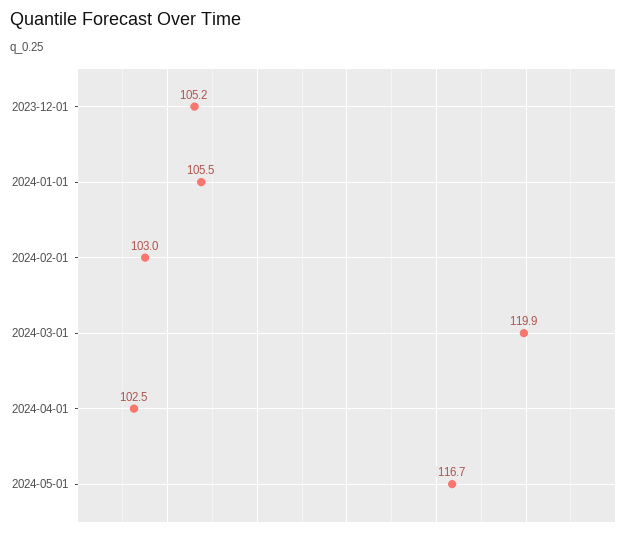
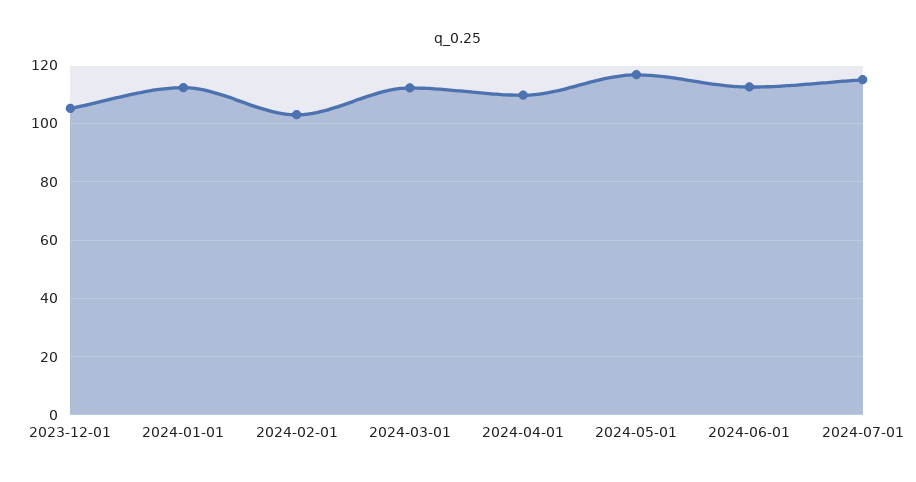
2024-01-01: 105.5 -> 112.5
2024-03-01: 119.9 -> 112.5
2024-04-01: 102.5 -> 110
2024-06-01: none -> 112.5
2024-07-01: none -> 115

